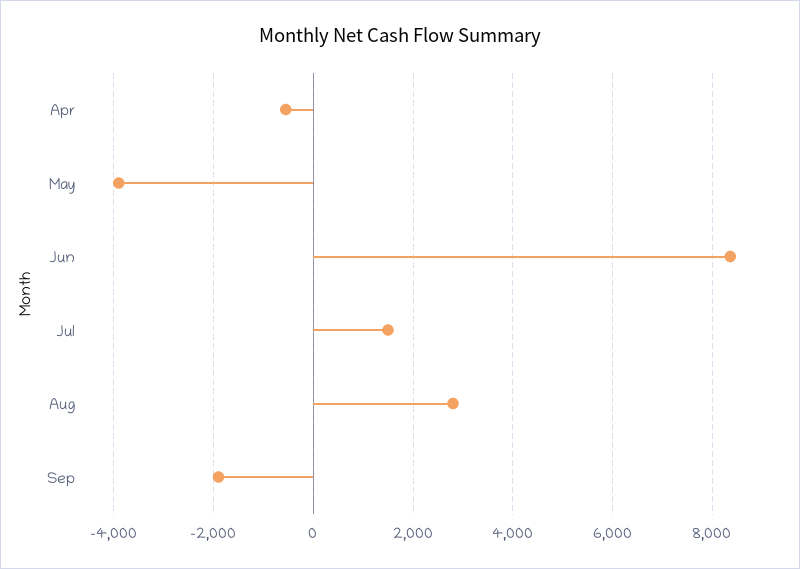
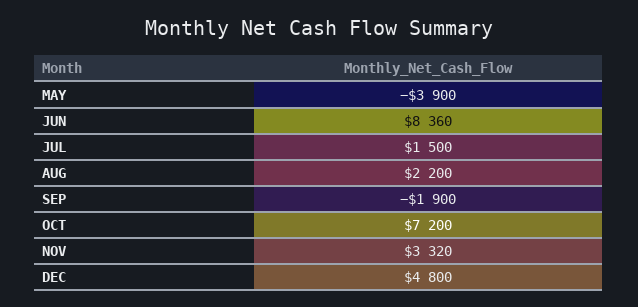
Apr: -600 -> none
Aug: 2800 -> 2200
OCT: none -> 7200
NOV: none -> 3320
DEC: none -> 4800

